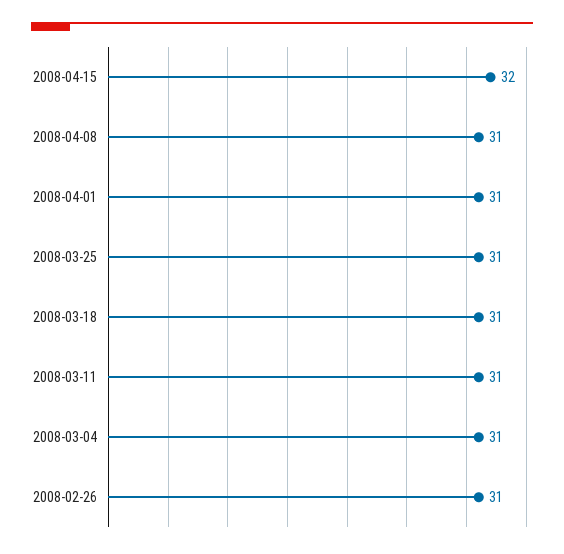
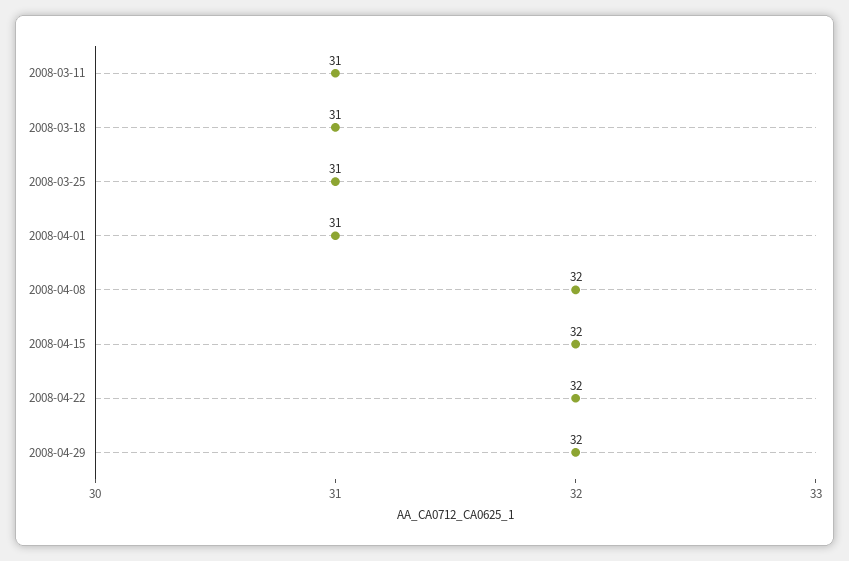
2008-04-08: 31 -> 32
2008-03-04: 31 -> none
2008-02-26: 31 -> none
2008-04-22: none -> 32
2008-04-29: none -> 32

